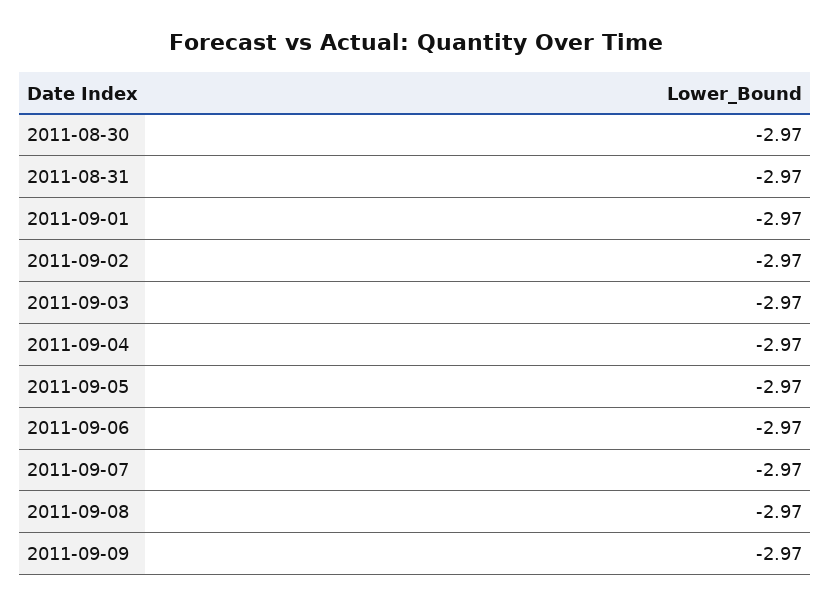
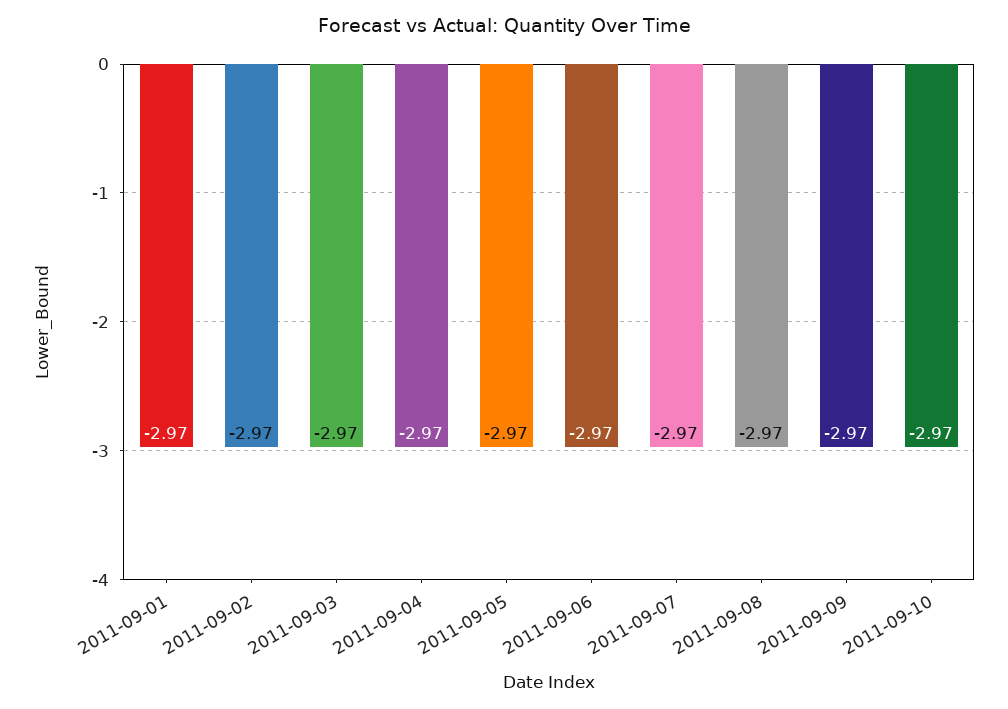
2011-08-30: -2.97 -> none
2011-08-31: -2.97 -> none
2011-09-10: none -> -2.97

